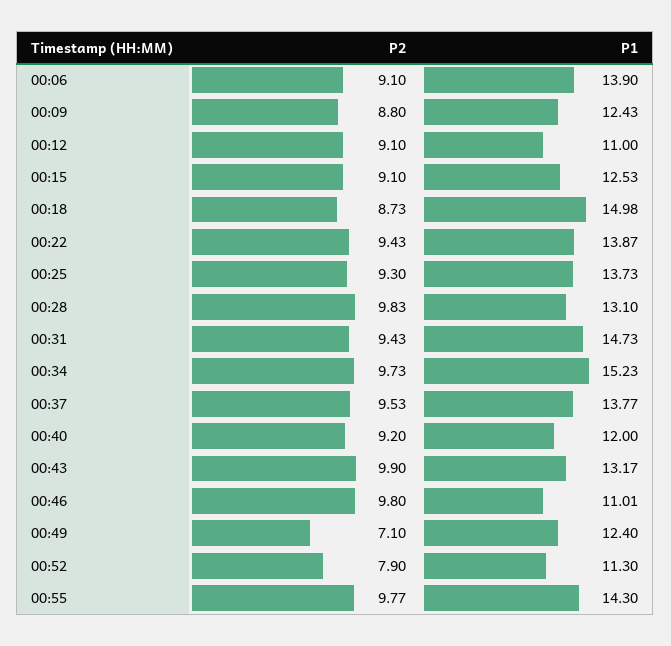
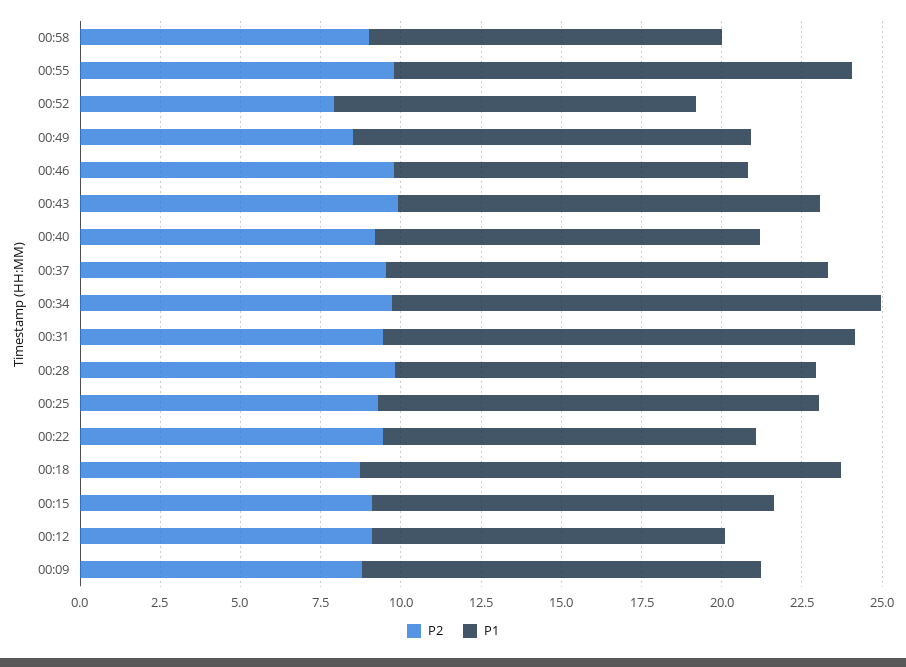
P2, 00:06: 9.1 -> none
P1, 00:06: 13.9 -> none
P1, 00:22: 13.87 -> 11.5
P2, 00:49: 7.1 -> 8.5
P2, 00:58: none -> 9
P1, 00:58: none -> 11

